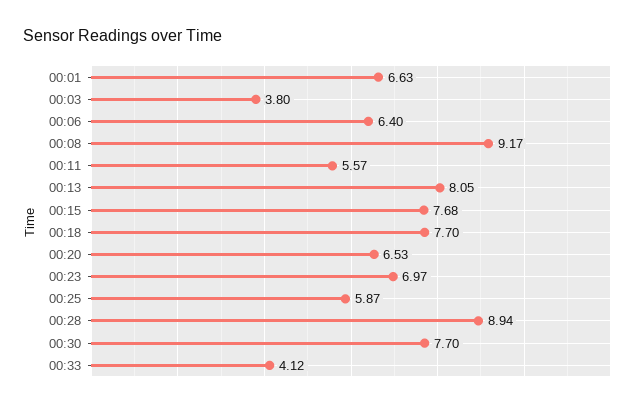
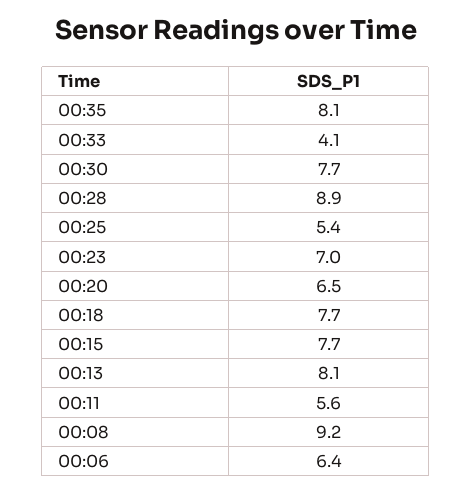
00:01: 6.63 -> none
00:03: 3.8 -> none
00:25: 5.87 -> 5.4
00:35: none -> 8.1

